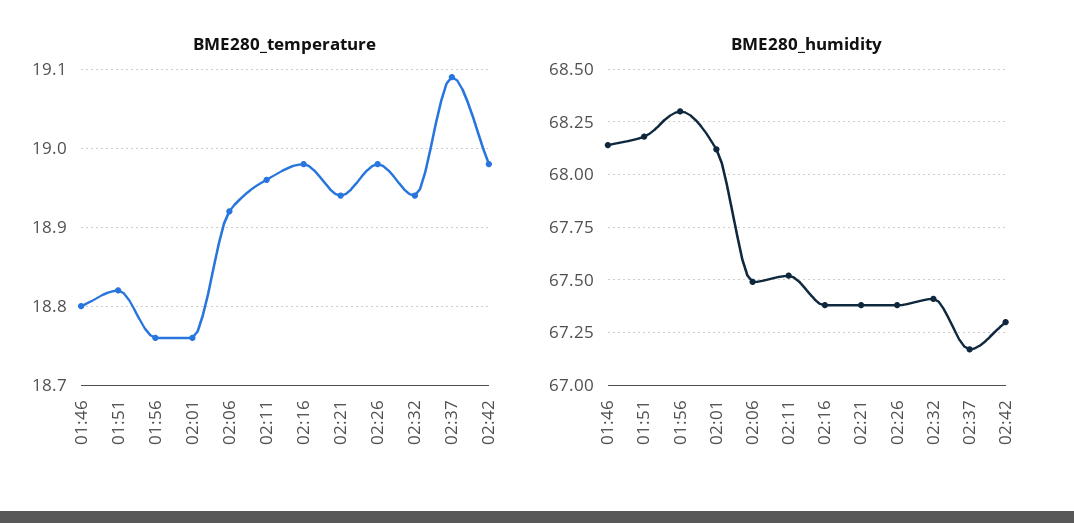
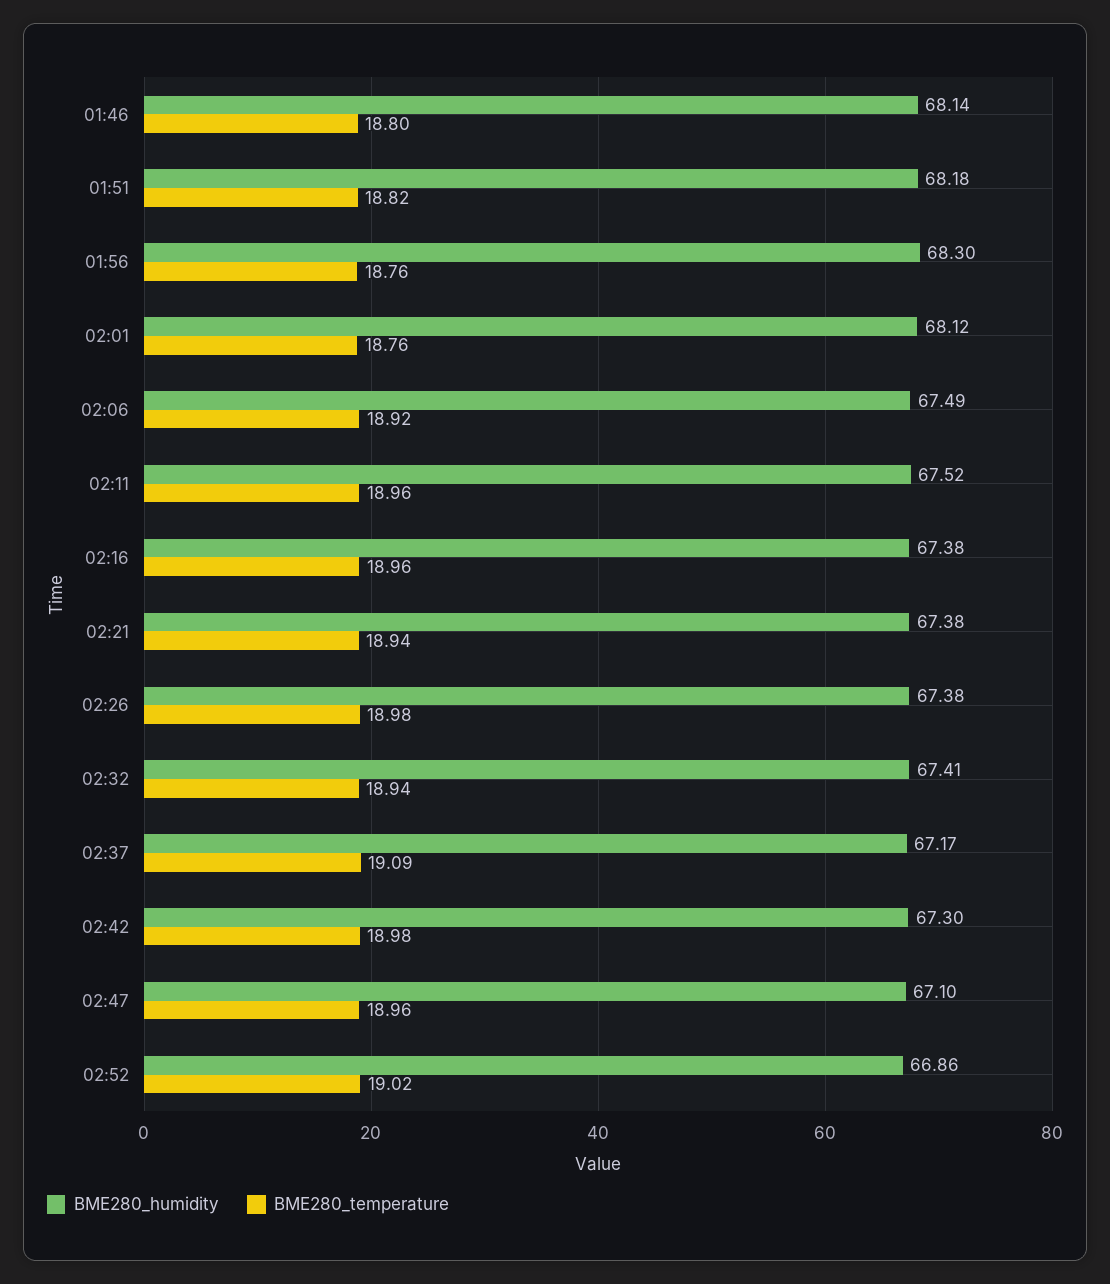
BME280_temperature, 02:16: 18.98 -> 18.96
BME280_humidity, 02:47: none -> 67.1
BME280_temperature, 02:47: none -> 18.96
BME280_humidity, 02:52: none -> 66.86
BME280_temperature, 02:52: none -> 19.02

